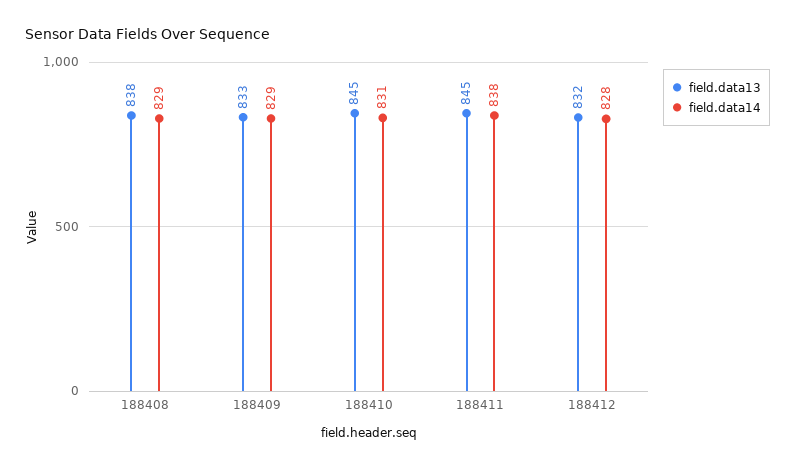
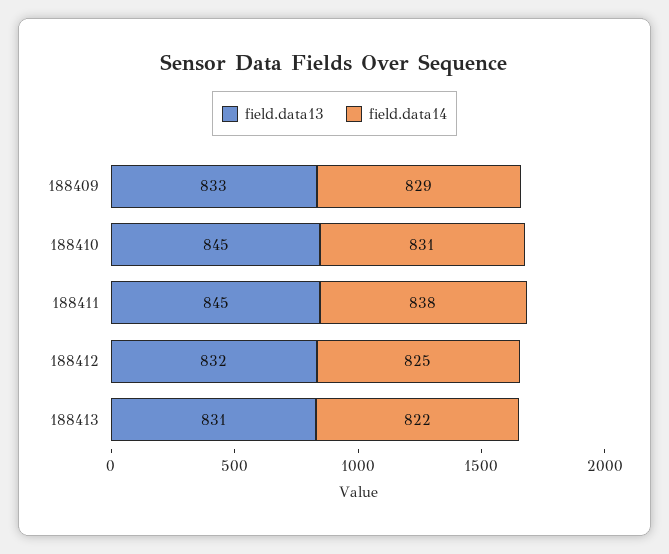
field.data13, 188408: 838 -> none
field.data14, 188408: 829 -> none
field.data14, 188412: 828 -> 825
field.data13, 188413: none -> 831
field.data14, 188413: none -> 822

